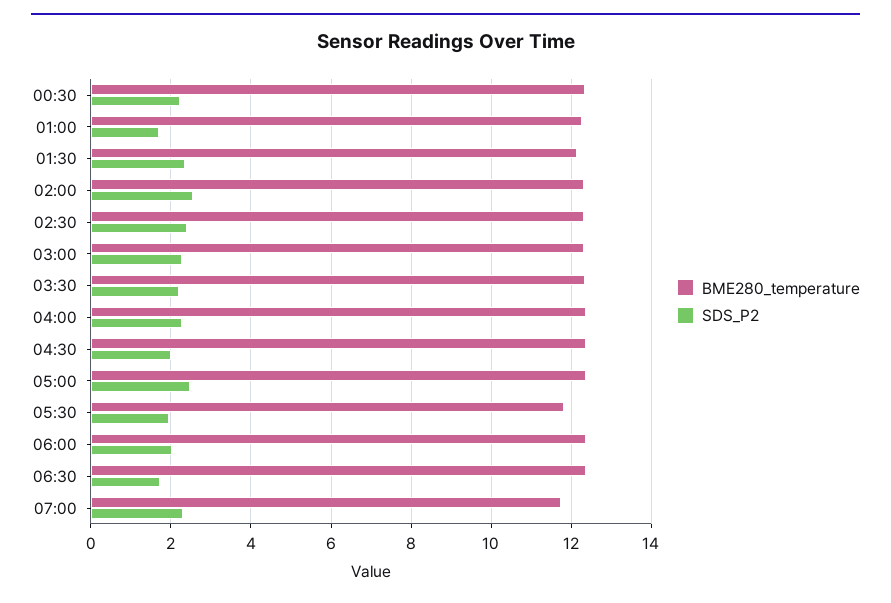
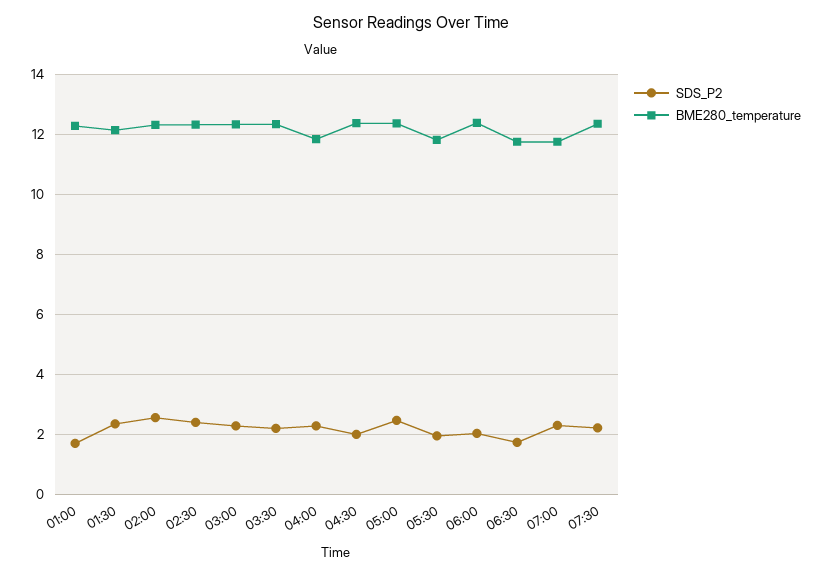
BME280_temperature, 00:30: 12.4 -> none
SDS_P2, 00:30: 2.2 -> none
BME280_temperature, 04:00: 12.4 -> 11.8
BME280_temperature, 06:30: 12.4 -> 11.8
SDS_P2, 07:30: none -> 2.2
BME280_temperature, 07:30: none -> 12.4

